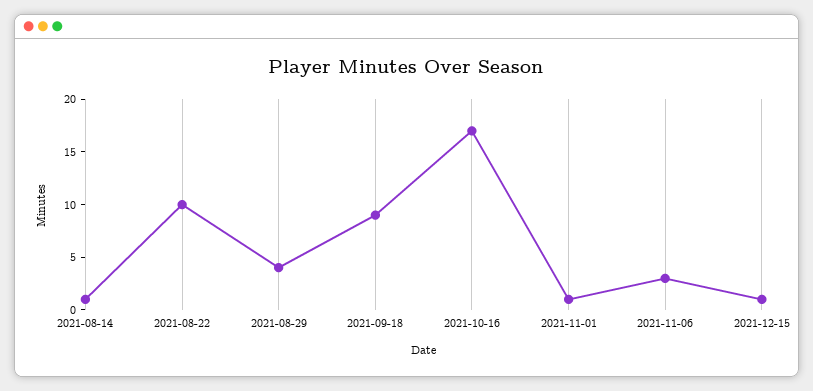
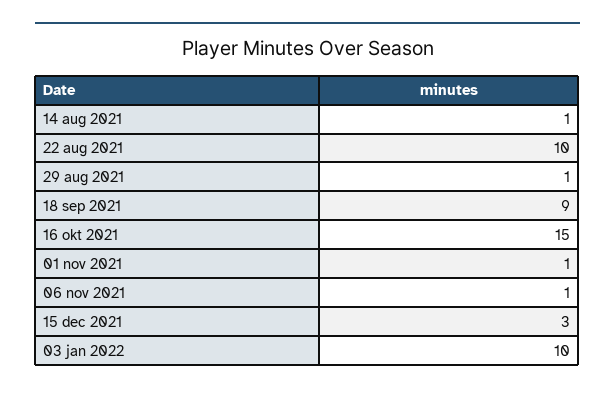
2021-08-29: 4 -> 1
2021-10-16: 17 -> 15
2021-11-06: 3 -> 1
2021-12-15: 1 -> 3
03 jan 2022: none -> 10

